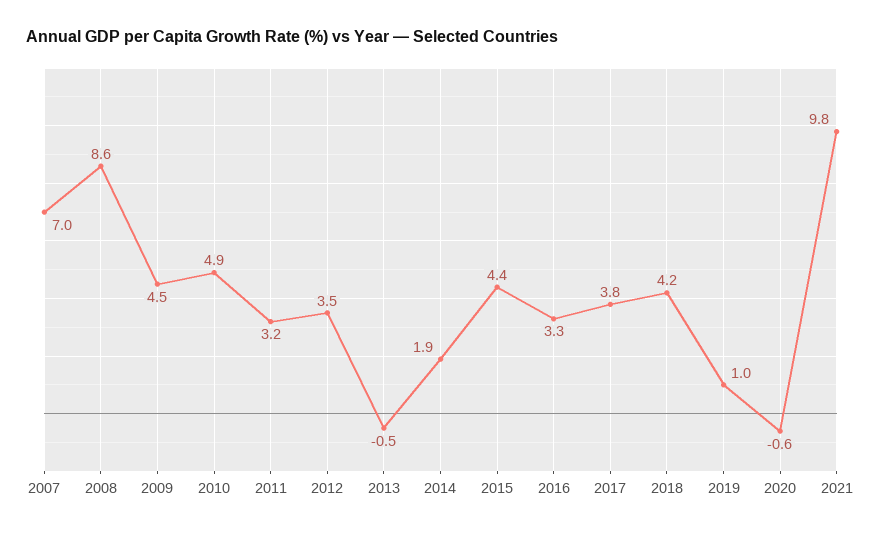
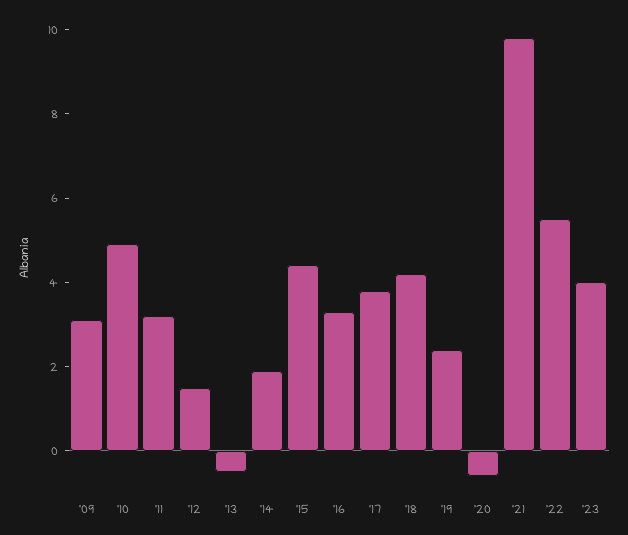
2007: 7 -> none
2008: 8.6 -> none
2009: 4.5 -> 3
2012: 3.5 -> 1.5
2019: 1 -> 2.5
'22: none -> 5.5
'23: none -> 4

